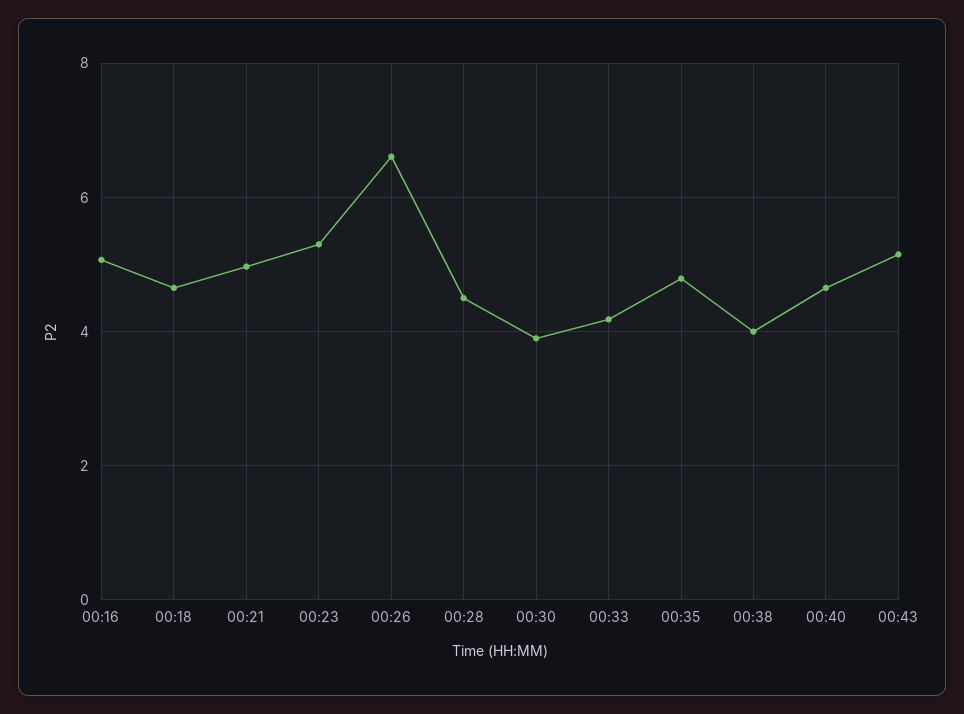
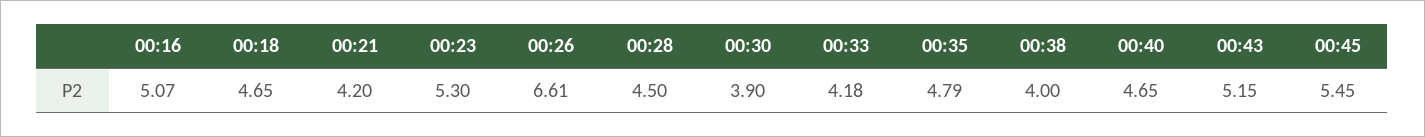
00:21: 5 -> 4.2
00:45: none -> 5.45

